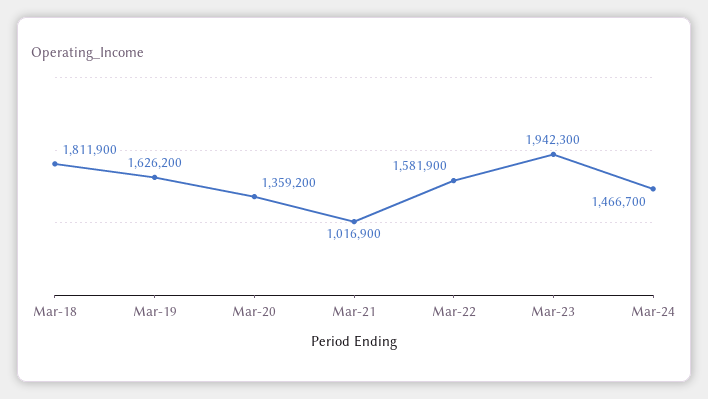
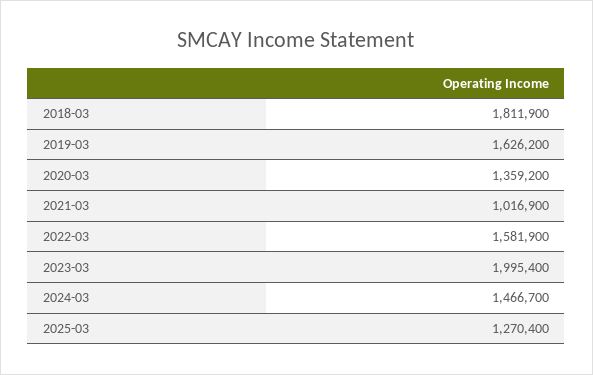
Mar-23: 1942300 -> 1995400
2025-03: none -> 1270400

